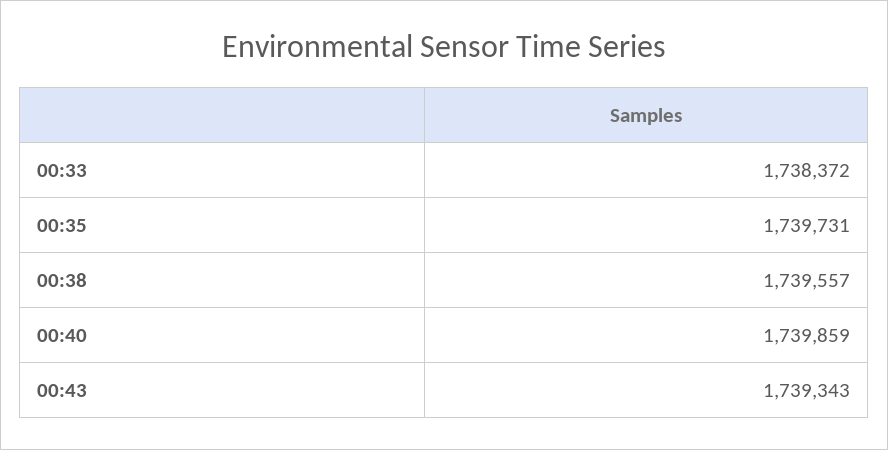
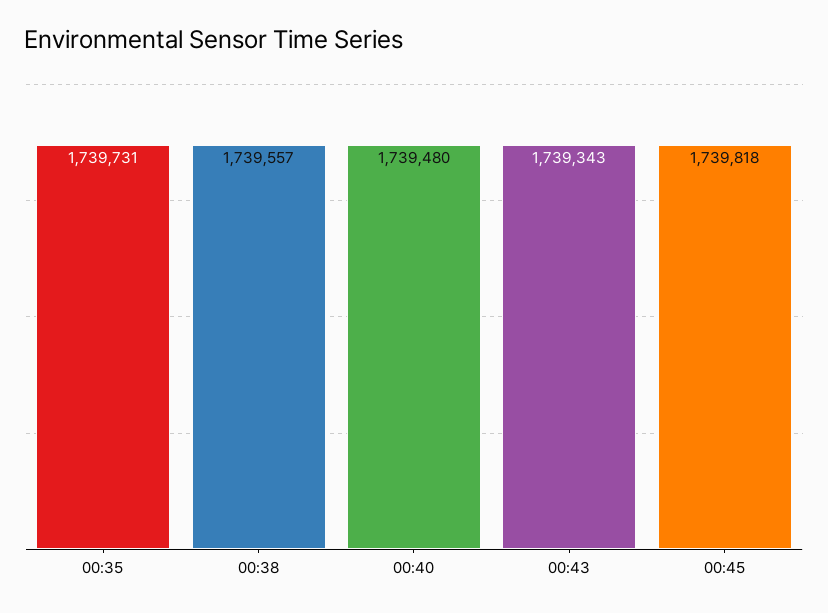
00:33: 1738372 -> none
00:40: 1739859 -> 1739480
00:45: none -> 1739818

